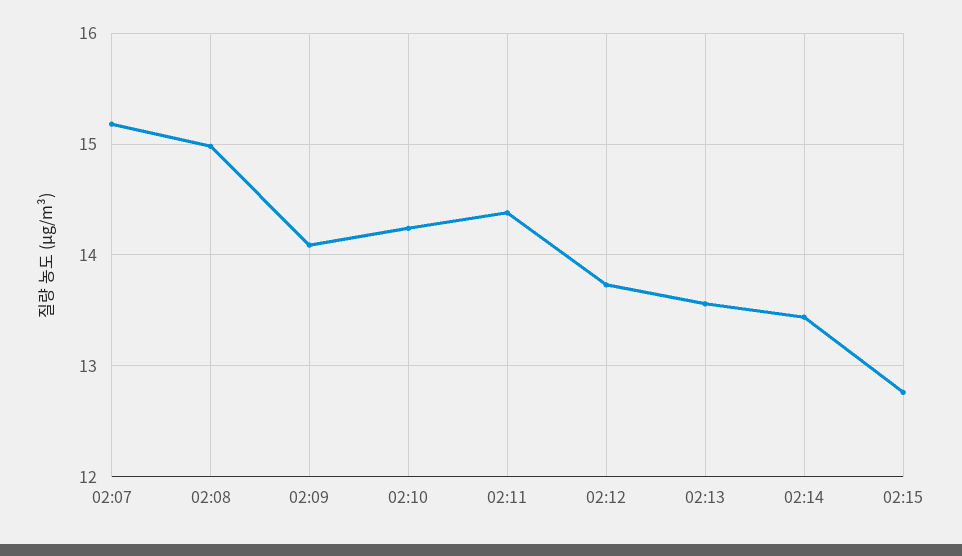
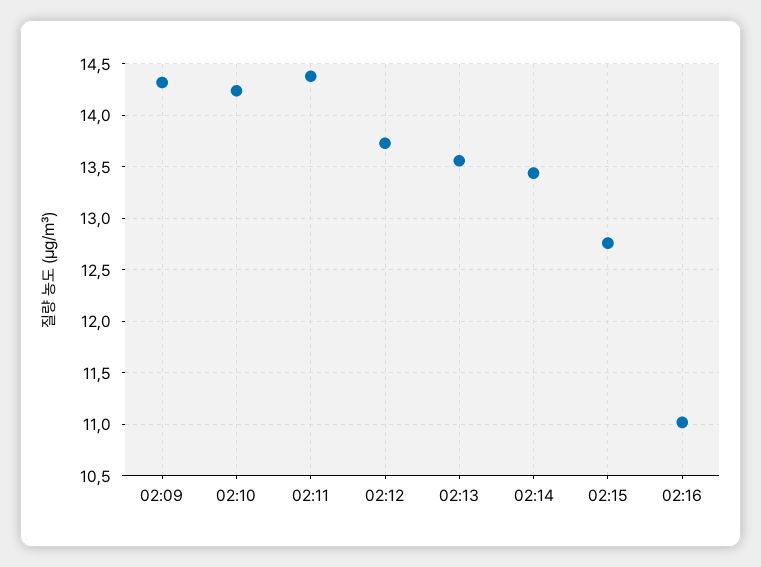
02:07: 15.2 -> none
02:08: 15 -> none
02:09: 14.1 -> 14.3
02:16: none -> 11

